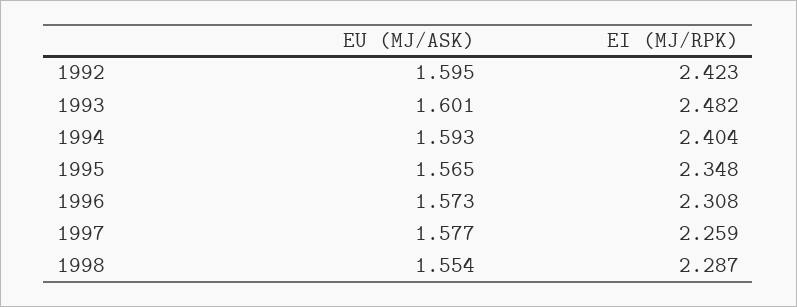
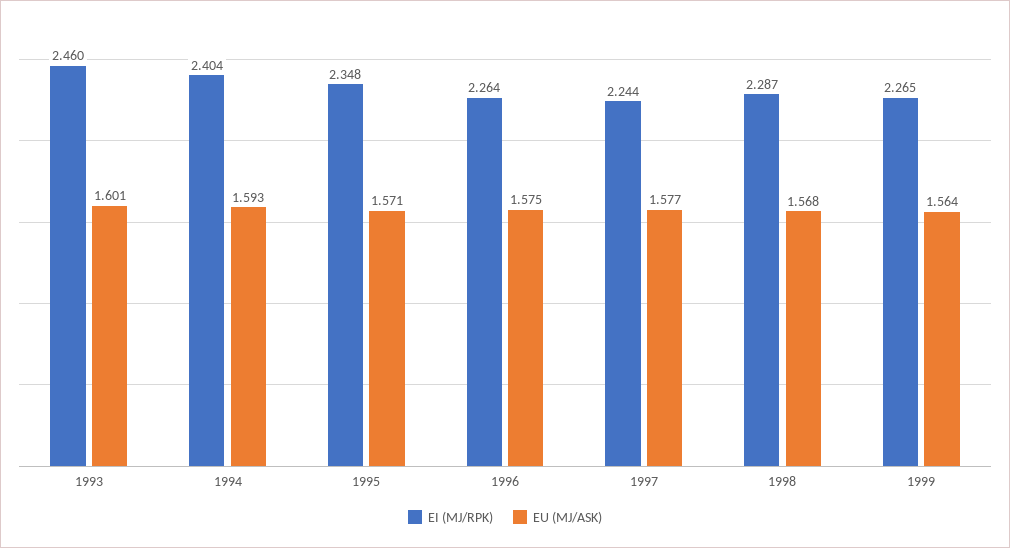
EU (MJ/ASK), 1992: 1.595 -> none
EI (MJ/RPK), 1992: 2.423 -> none
EI (MJ/RPK), 1993: 2.482 -> 2.46
EU (MJ/ASK), 1995: 1.565 -> 1.571
EU (MJ/ASK), 1996: 1.573 -> 1.575
EI (MJ/RPK), 1996: 2.308 -> 2.264
EI (MJ/RPK), 1997: 2.259 -> 2.244
EU (MJ/ASK), 1998: 1.554 -> 1.568
EI (MJ/RPK), 1999: none -> 2.265
EU (MJ/ASK), 1999: none -> 1.564

